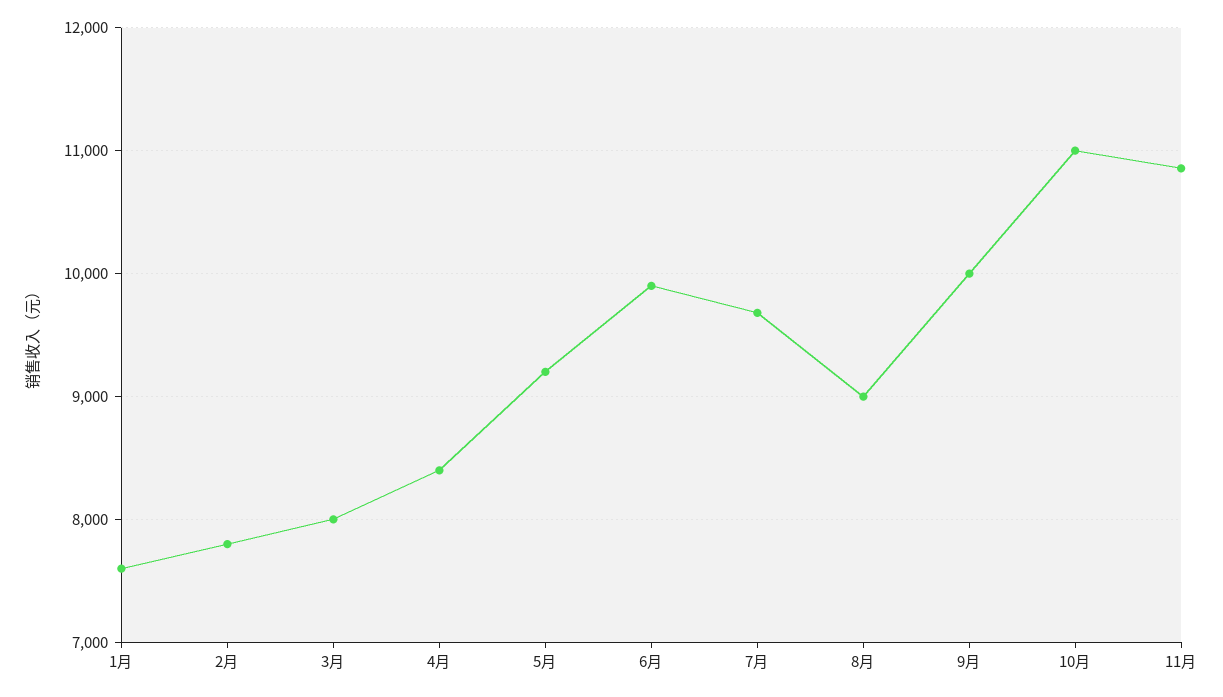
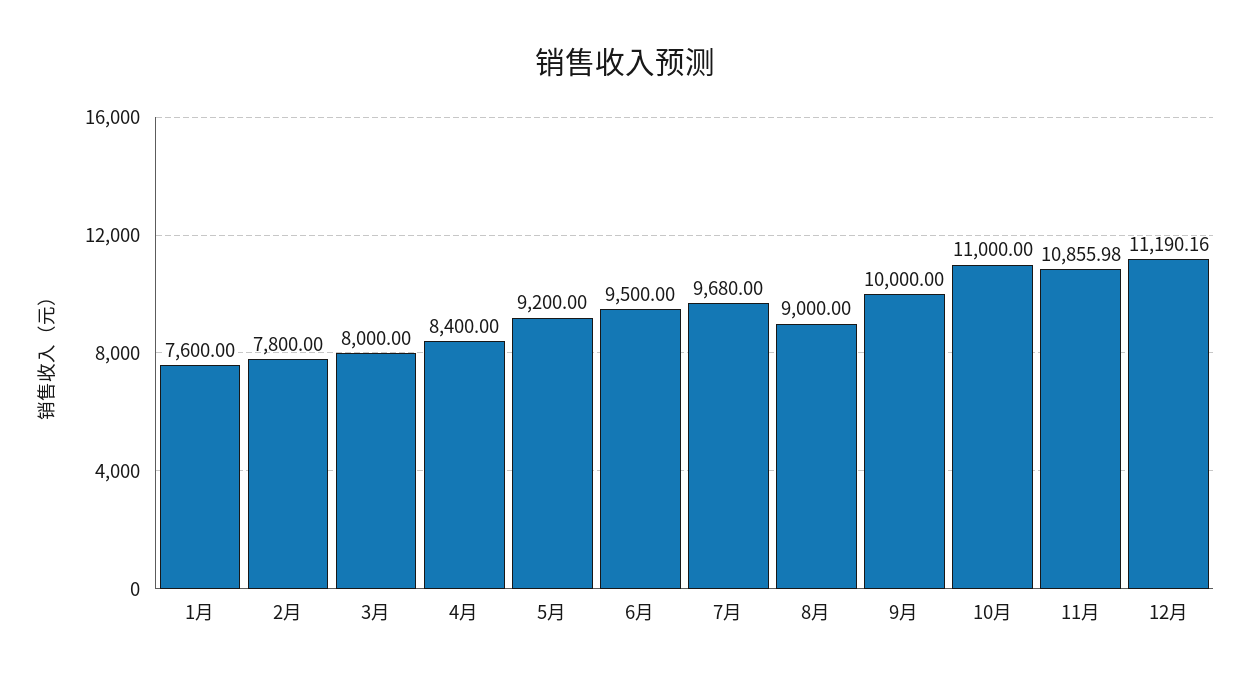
6月: 9900 -> 9500
12月: none -> 11190.16

